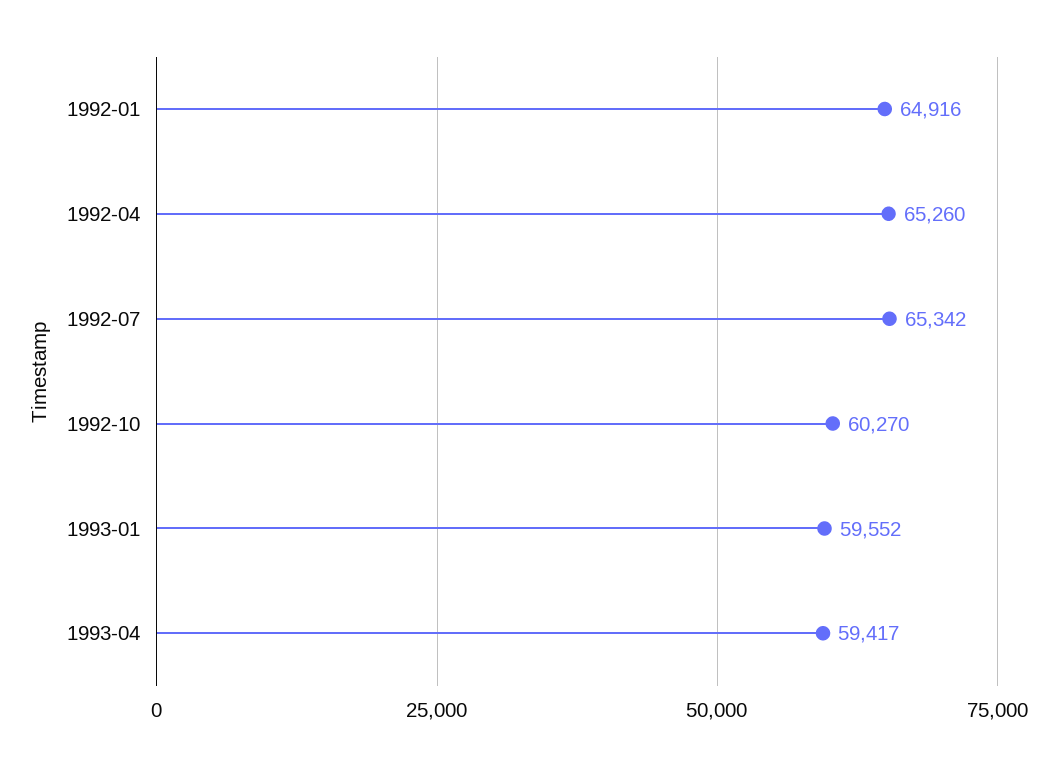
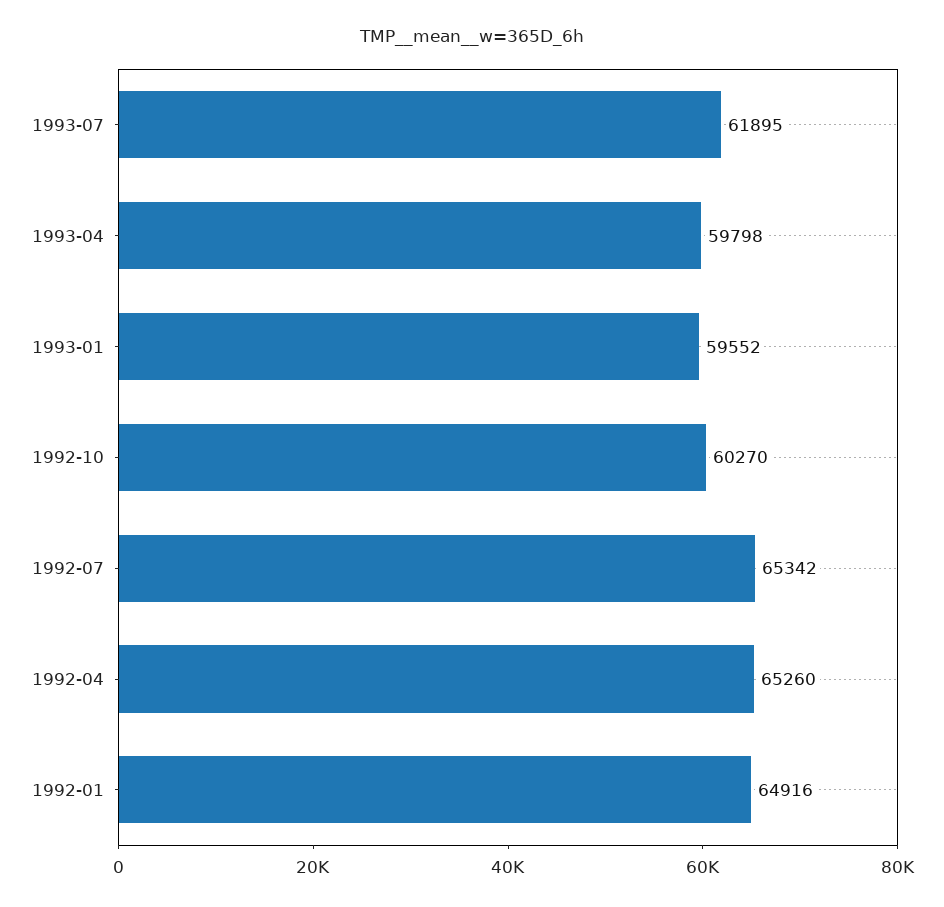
1993-04: 59417 -> 59798
1993-07: none -> 61895

